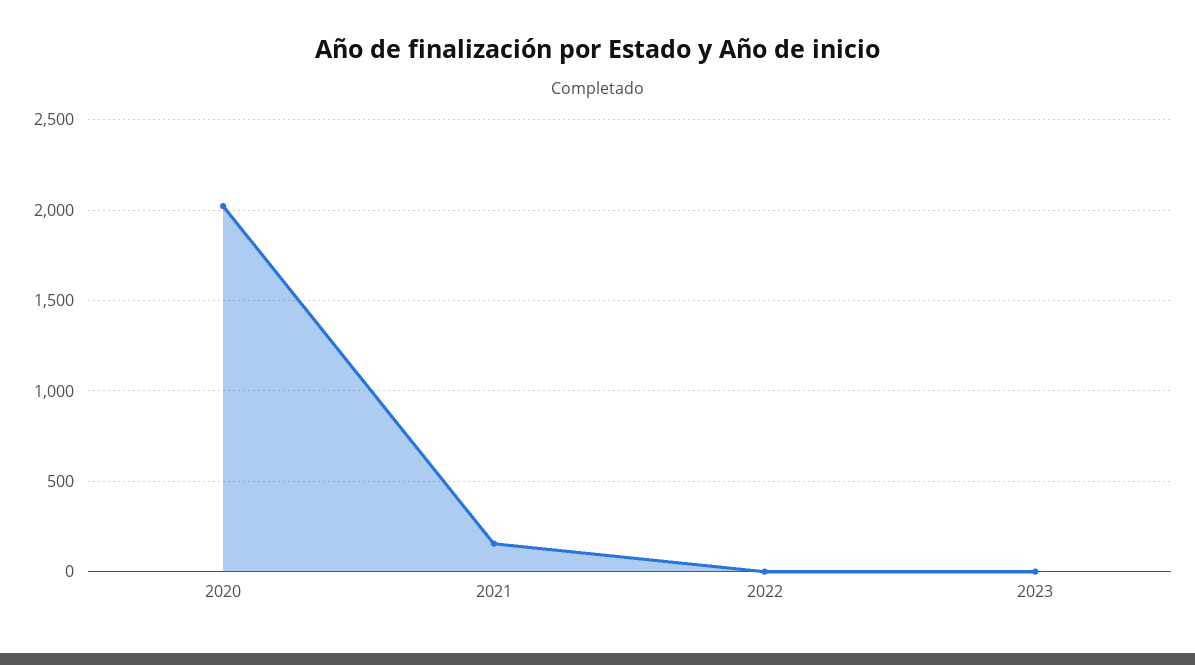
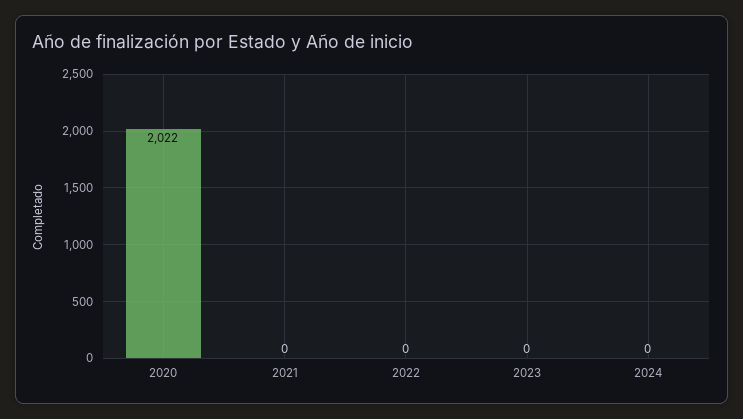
2021: 150 -> 0
2024: none -> 0

